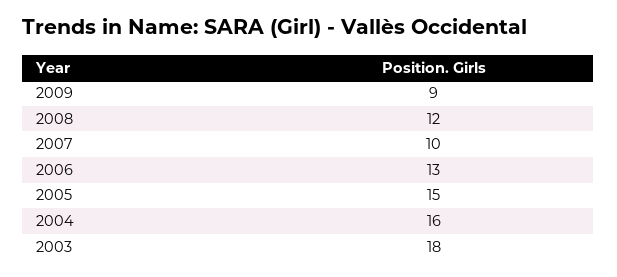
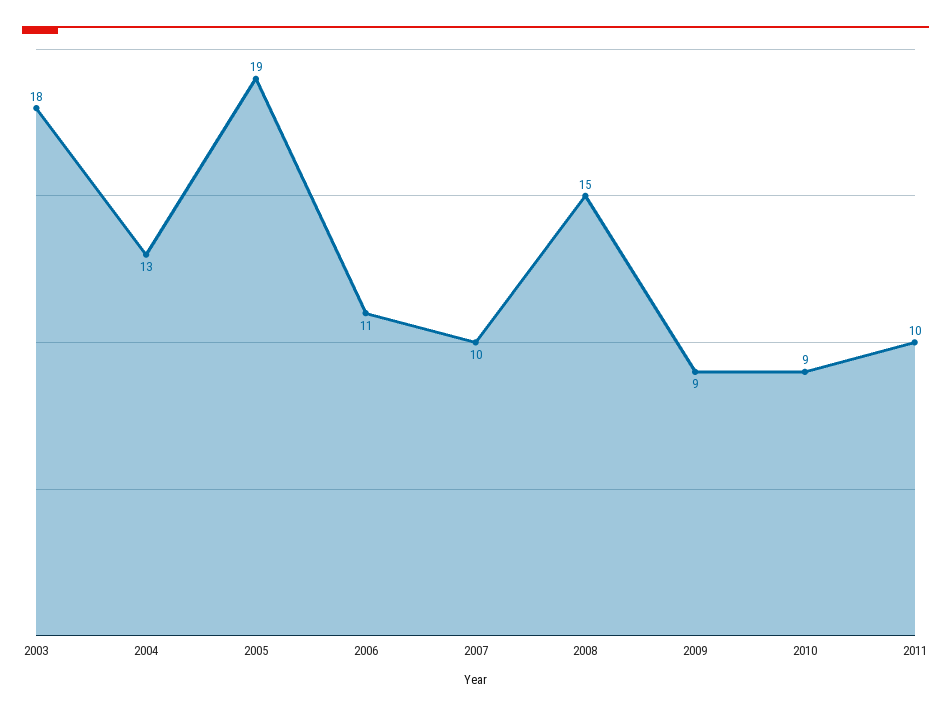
2008: 12 -> 15
2006: 13 -> 11
2005: 15 -> 19
2004: 16 -> 13
2010: none -> 9
2011: none -> 10

